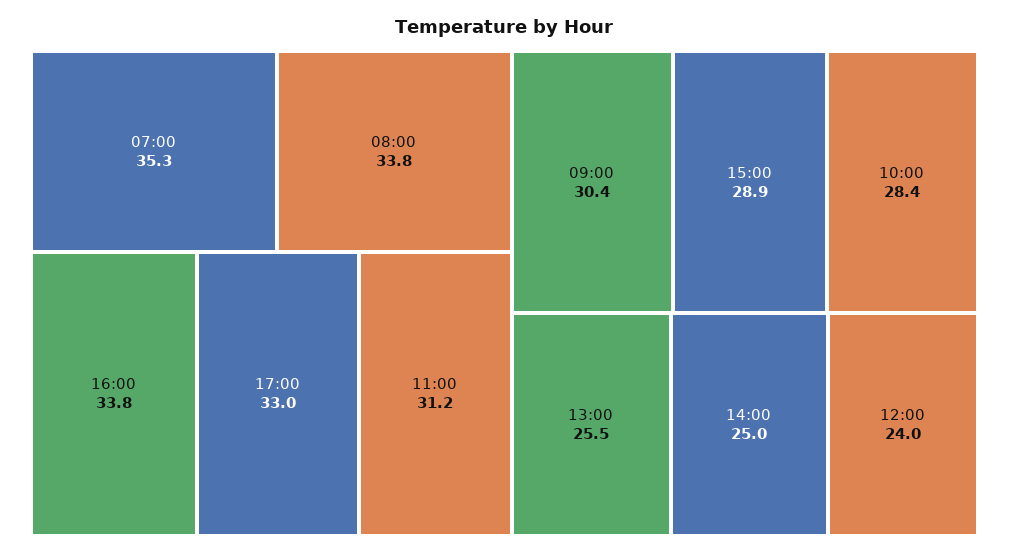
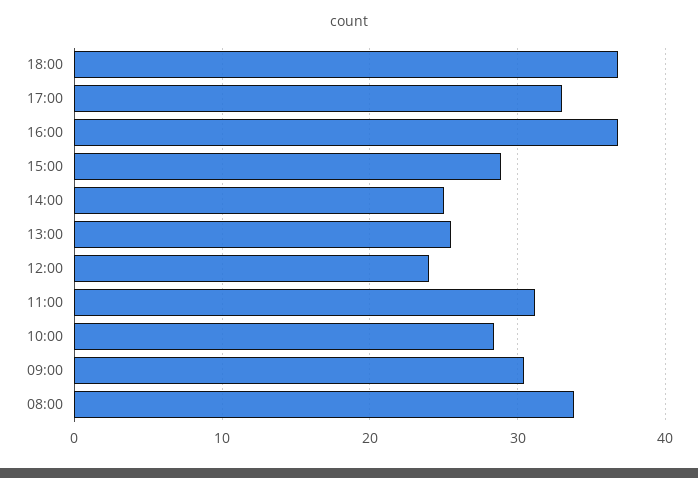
07:00: 35.3 -> none
16:00: 33.8 -> 37
18:00: none -> 37

